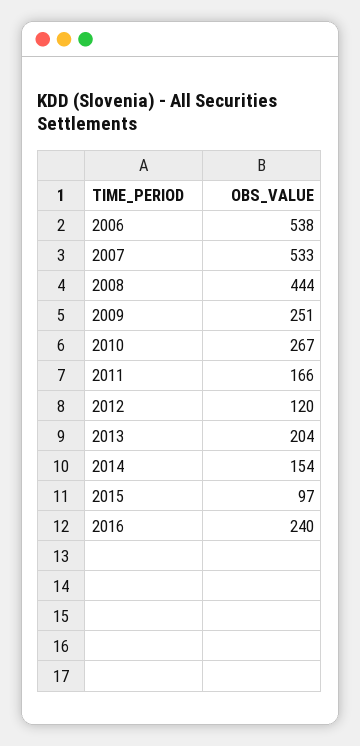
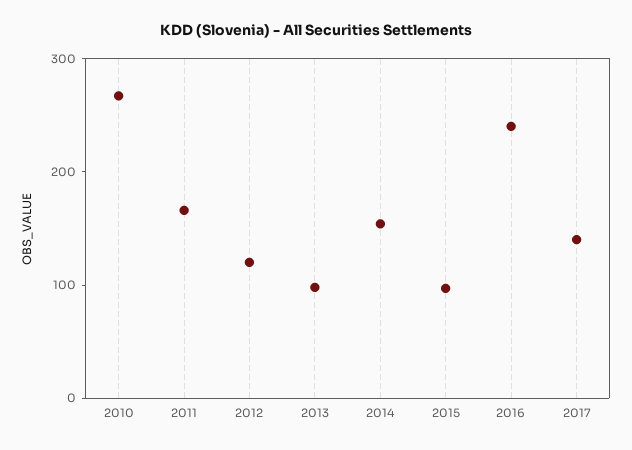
2006: 538 -> none
2007: 533 -> none
2008: 444 -> none
2009: 251 -> none
2013: 204 -> 100
2017: none -> 140

